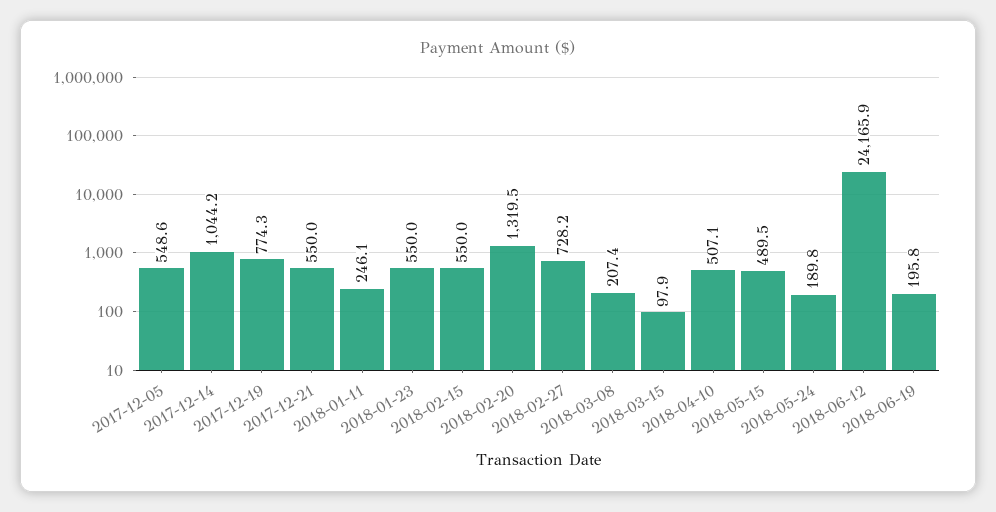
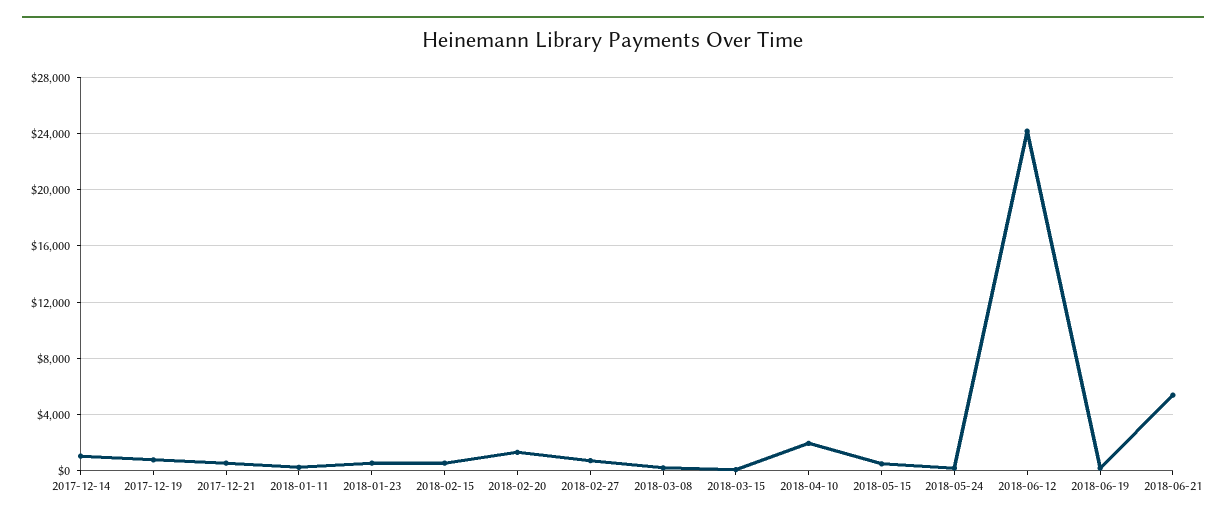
2017-12-05: 548.6 -> none
2018-04-10: 507.1 -> 2000
2018-06-21: none -> 5500

